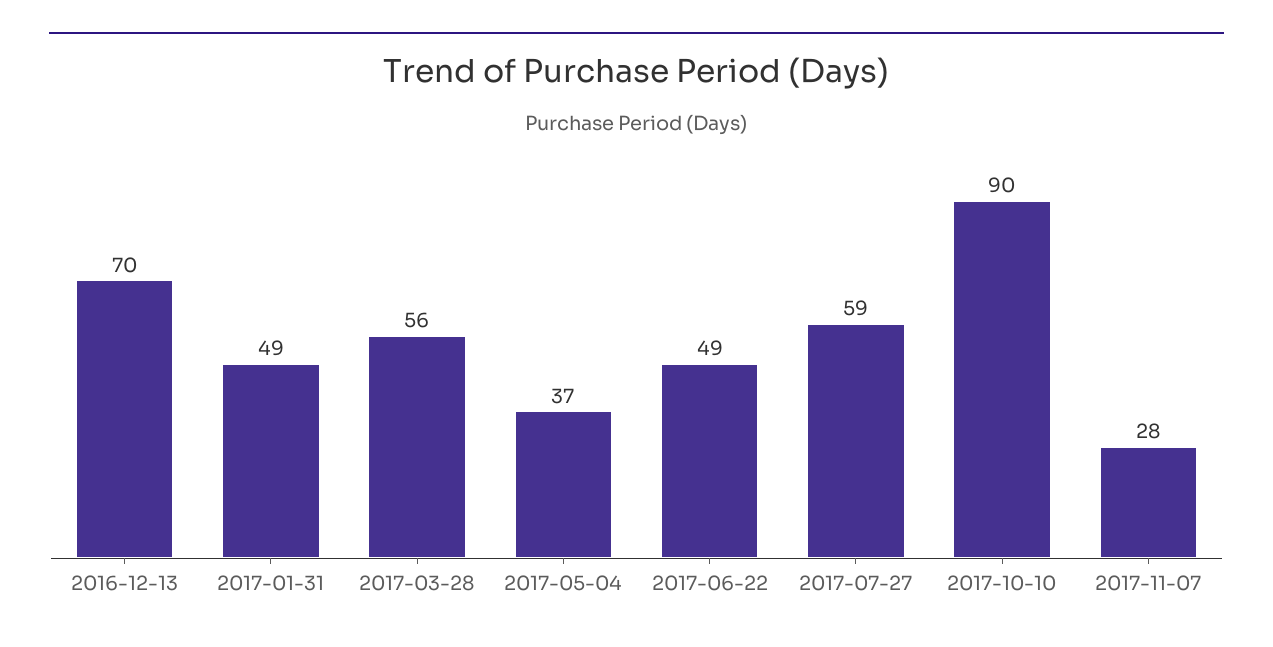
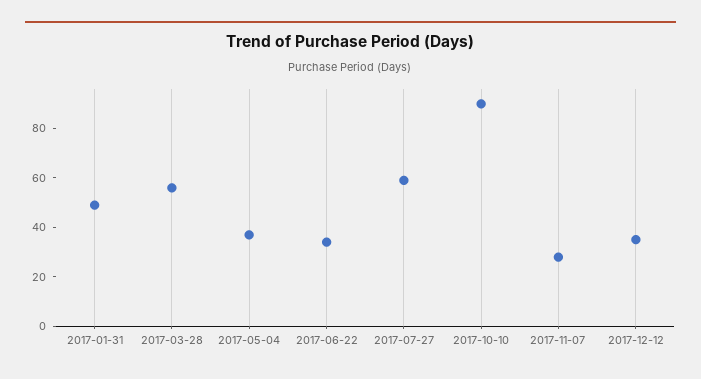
2016-12-13: 70 -> none
2017-06-22: 49 -> 35
2017-12-12: none -> 35

